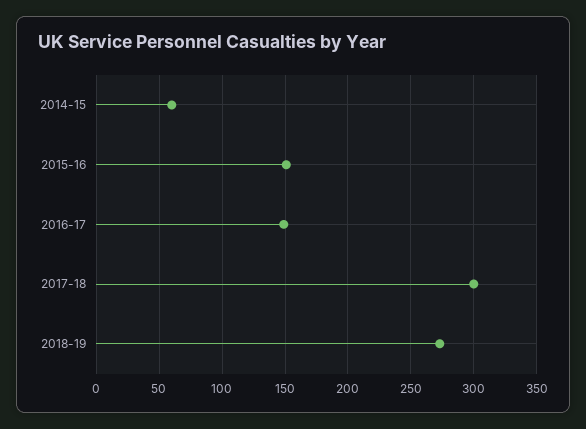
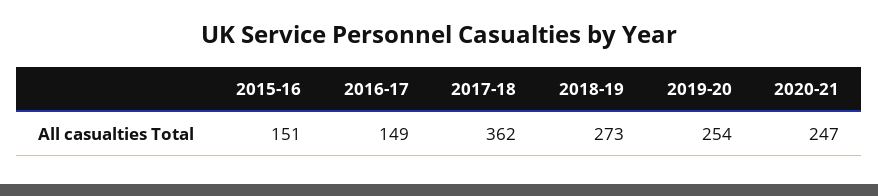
2014-15: 60 -> none
2017-18: 300 -> 362
2019-20: none -> 254
2020-21: none -> 247

